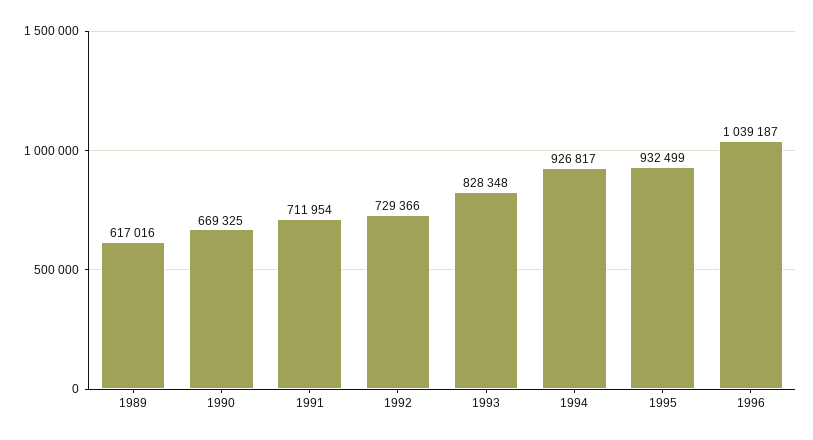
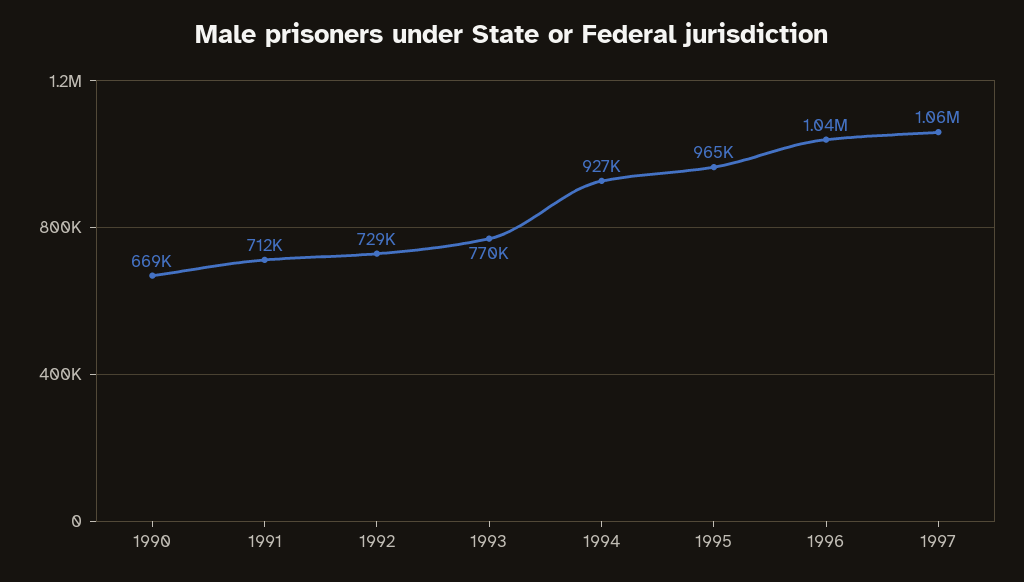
1989: 617016 -> none
1993: 828348 -> 770000
1995: 932499 -> 965000
1997: none -> 1060000

